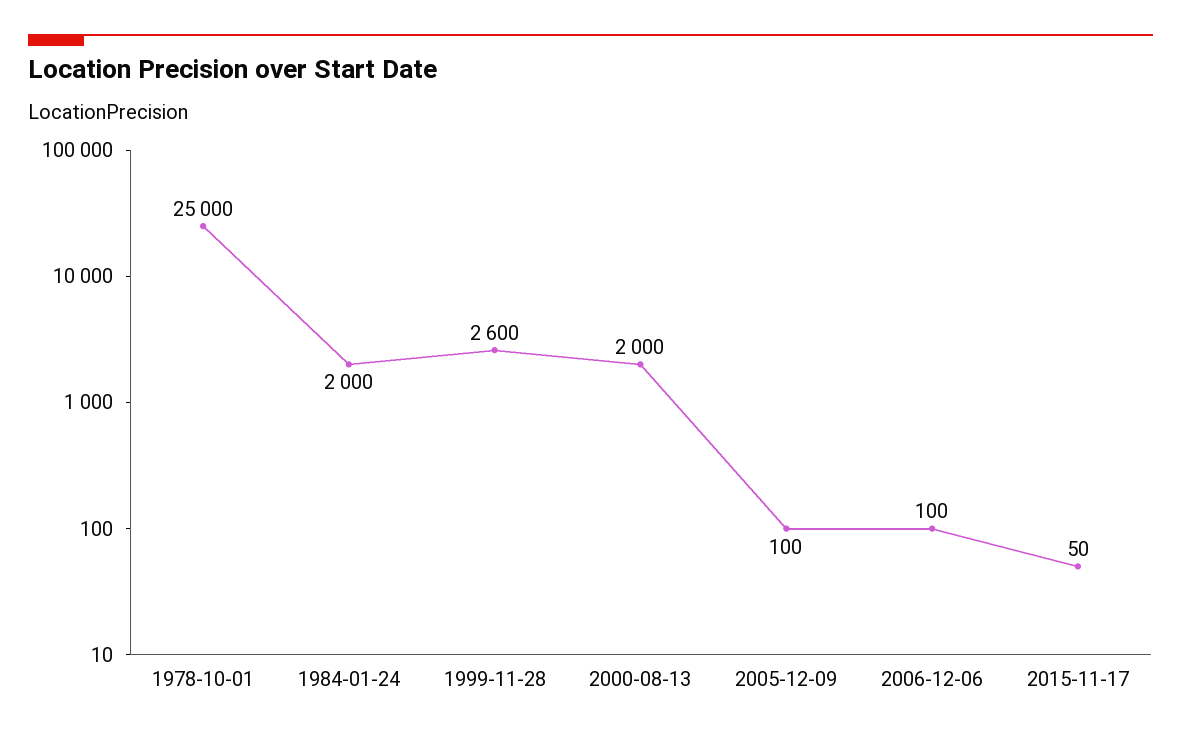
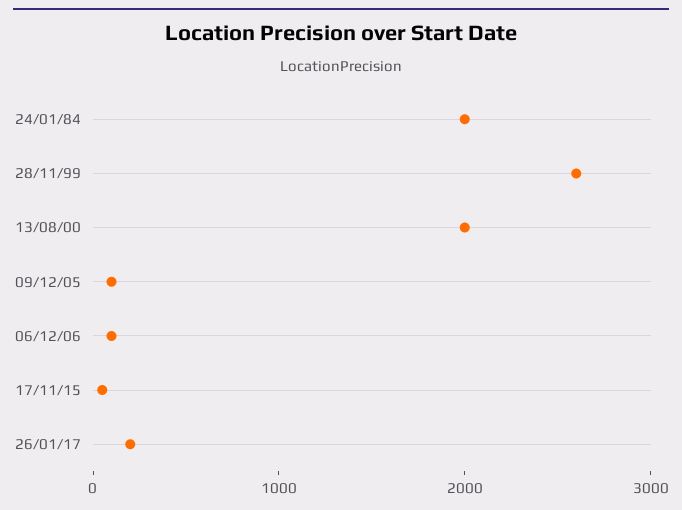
1978-10-01: 25000 -> none
26/01/17: none -> 200

